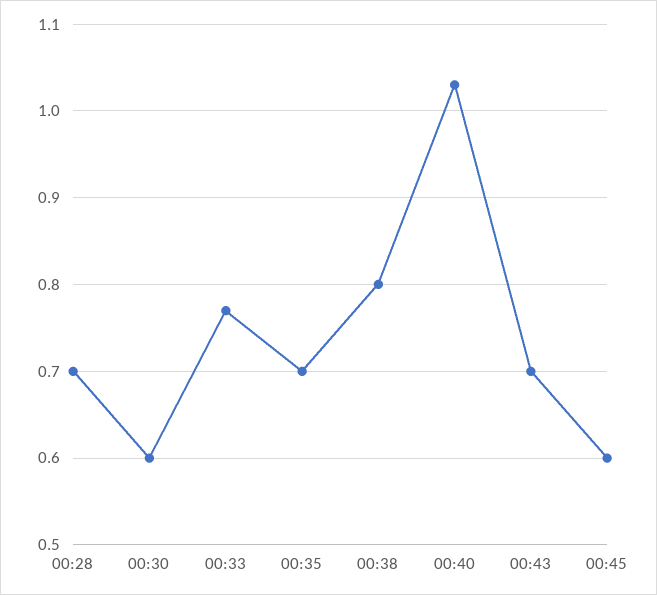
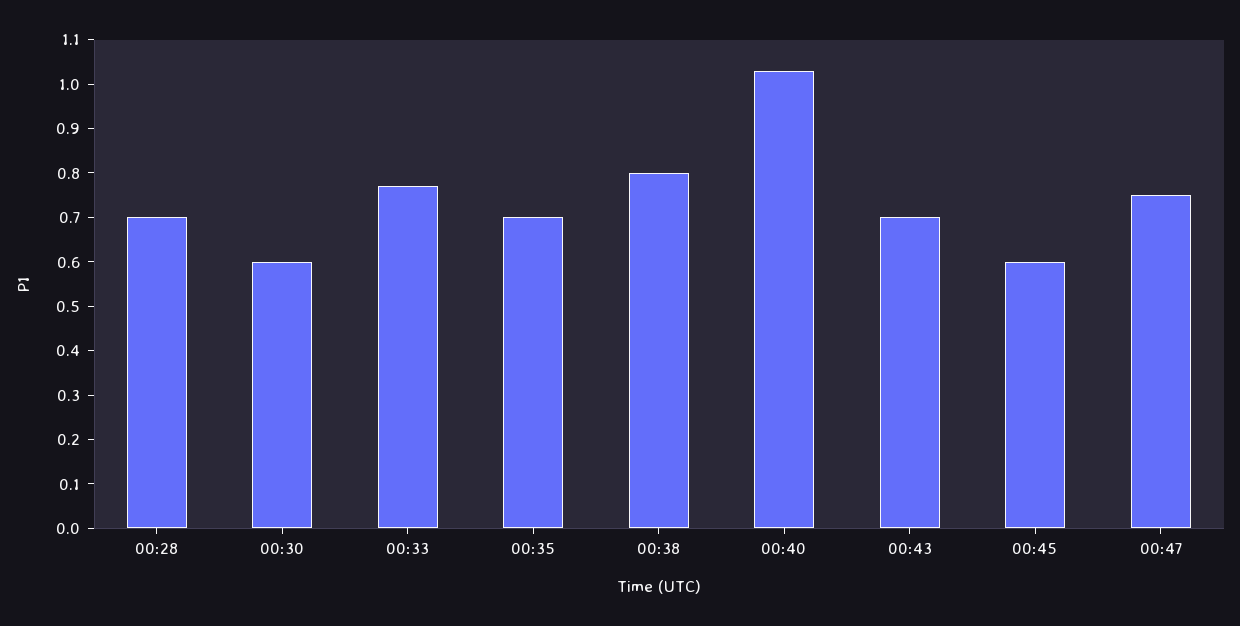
00:47: none -> 0.75

